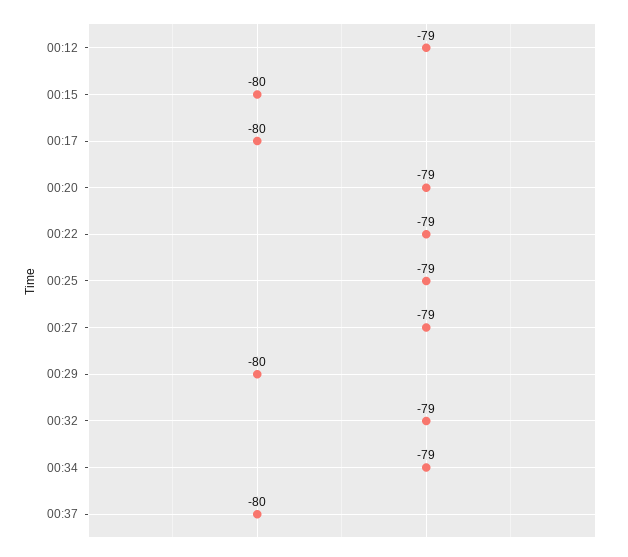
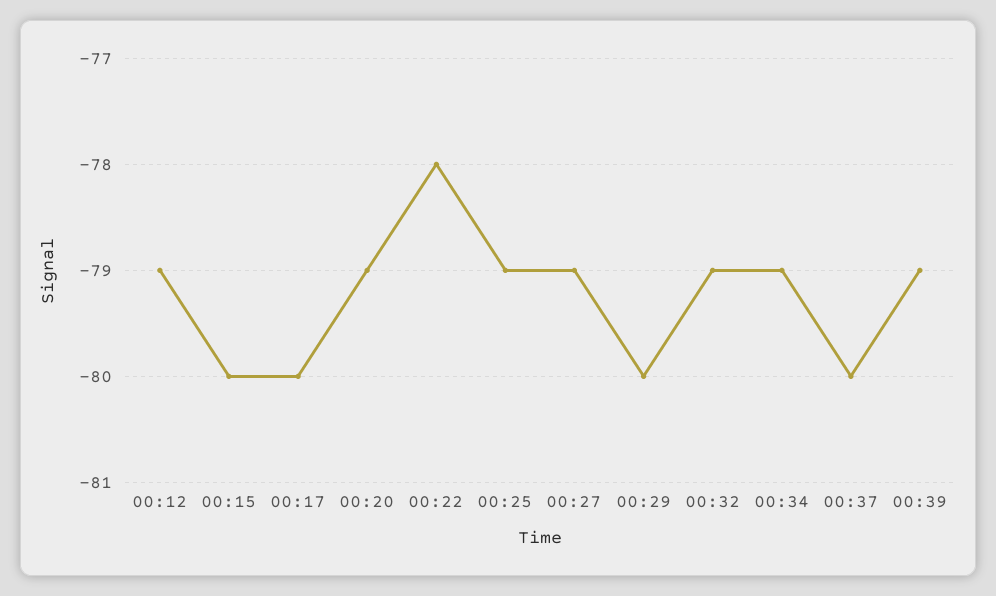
00:22: -79 -> -78
00:39: none -> -79

